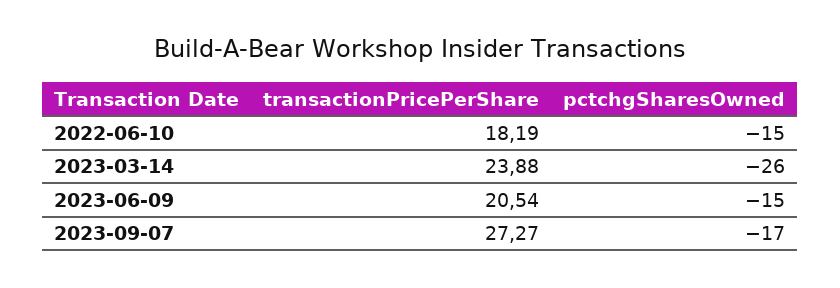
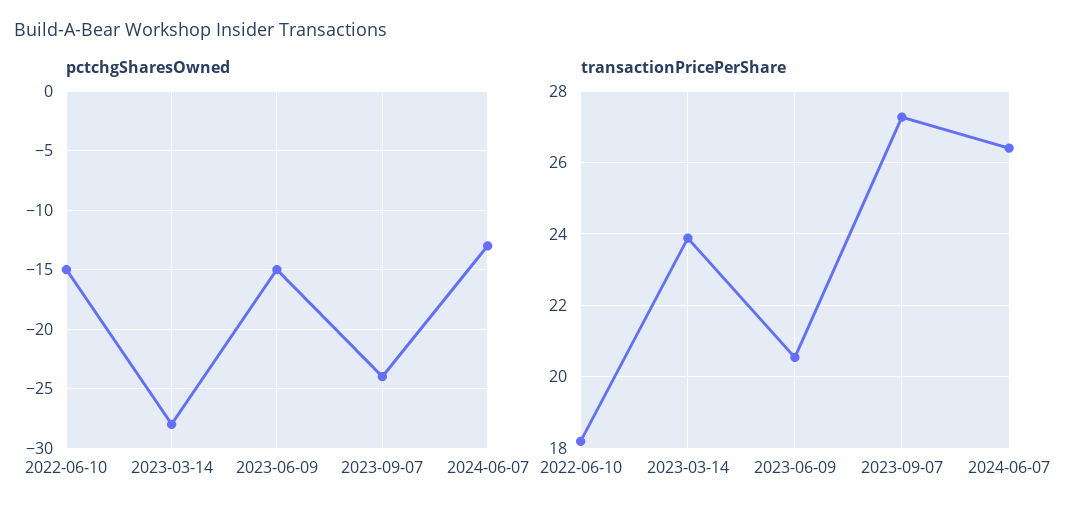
pctchgSharesOwned, 2023-03-14: -26 -> -28
pctchgSharesOwned, 2023-09-07: -17 -> -24
pctchgSharesOwned, 2024-06-07: none -> -13
transactionPricePerShare, 2024-06-07: none -> 26.4

